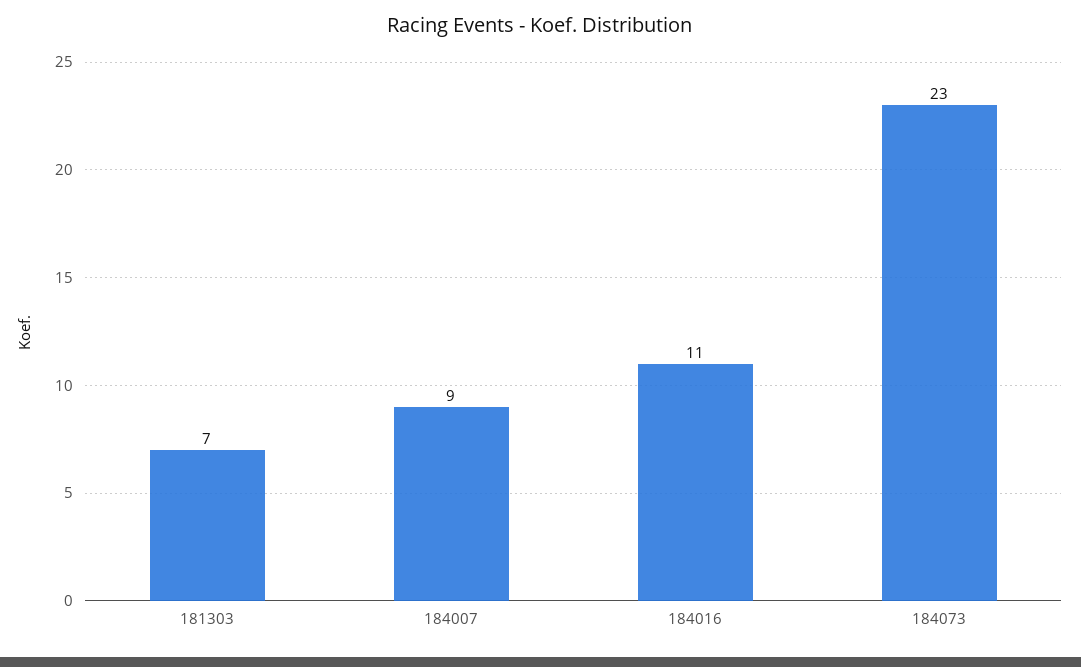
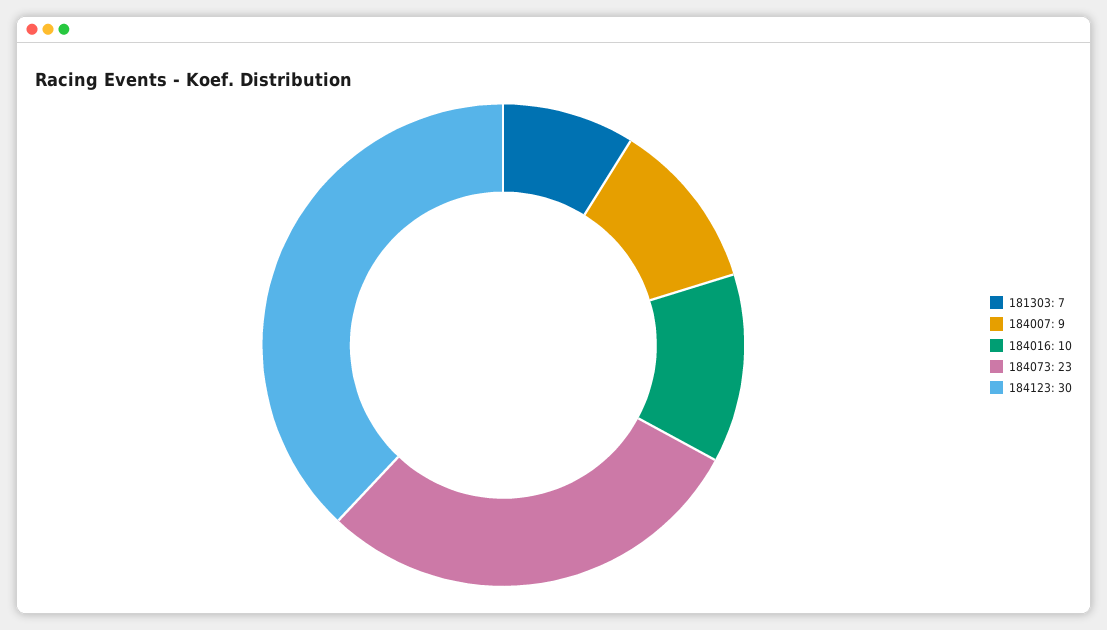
184016: 11 -> 10
184123: none -> 30

